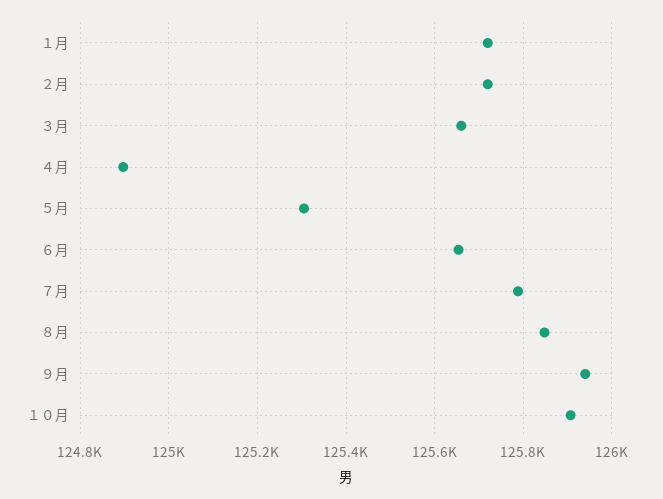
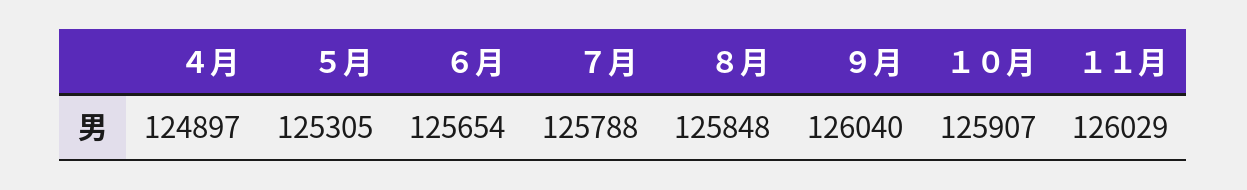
１月: 125720 -> none
２月: 125720 -> none
３月: 125660 -> none
９月: 125940 -> 126040
１１月: none -> 126029

